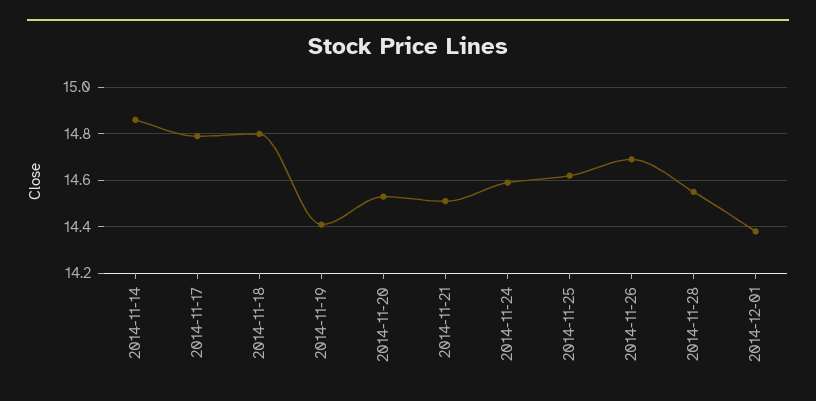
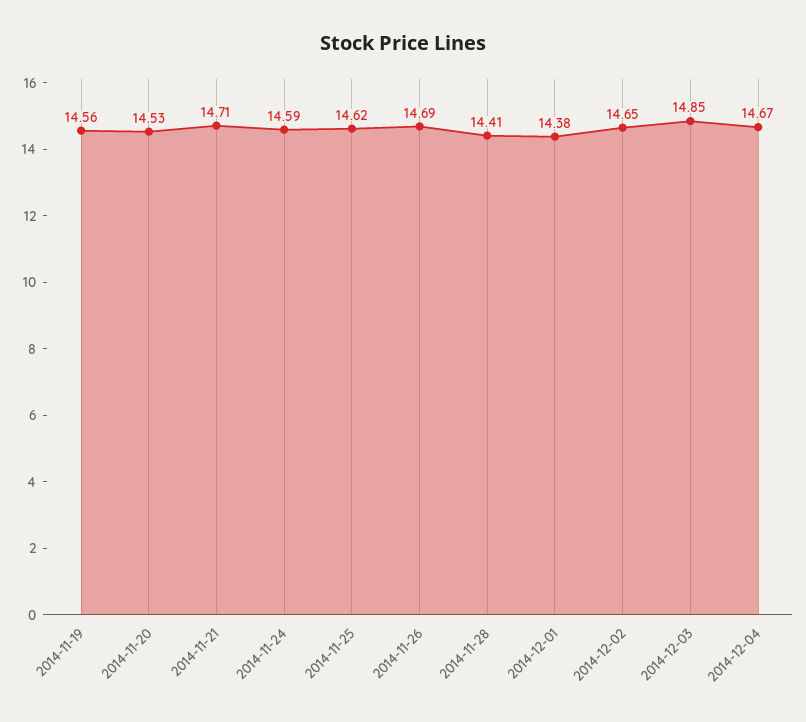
2014-11-14: 14.85 -> none
2014-11-17: 14.8 -> none
2014-11-18: 14.8 -> none
2014-11-19: 14.4 -> 14.56
2014-11-21: 14.5 -> 14.71
2014-11-28: 14.55 -> 14.41
2014-12-02: none -> 14.65
2014-12-03: none -> 14.85
2014-12-04: none -> 14.67

